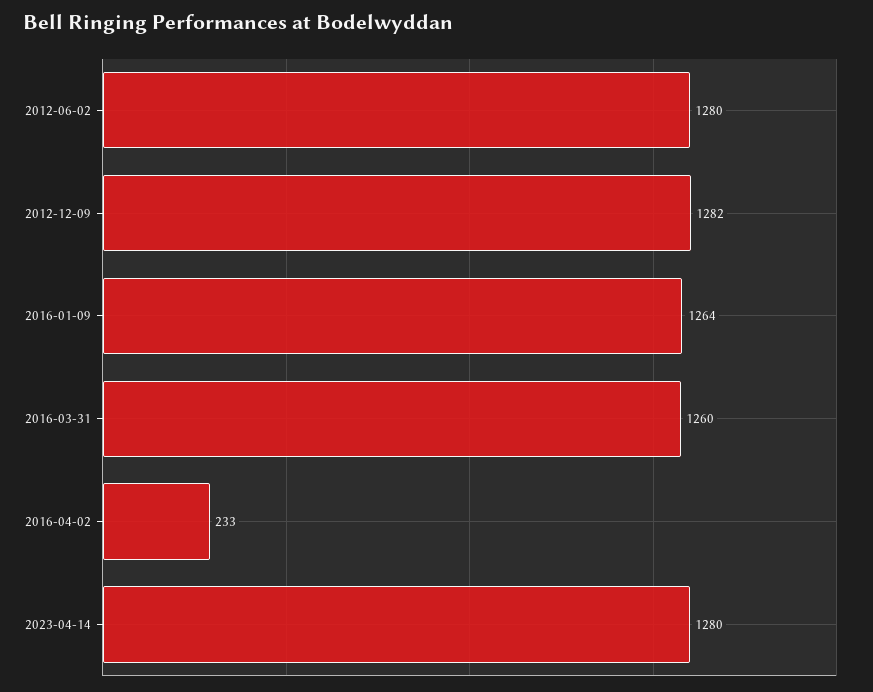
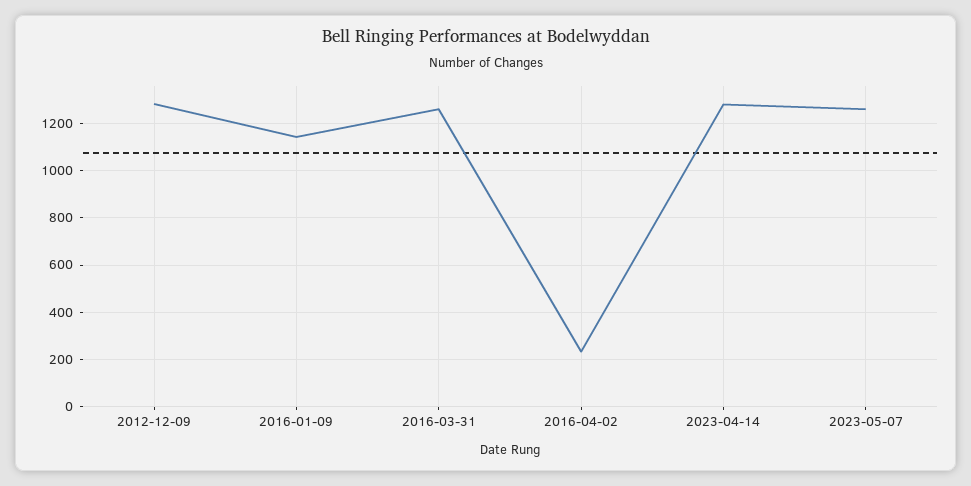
2012-06-02: 1280 -> none
2016-01-09: 1264 -> 1150
2023-05-07: none -> 1250

